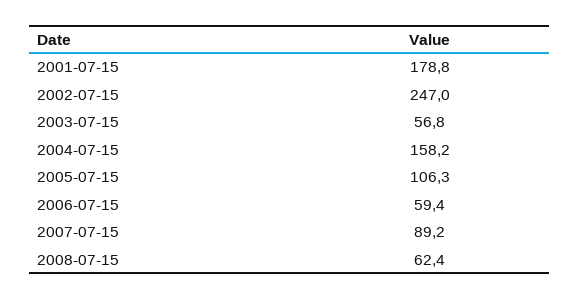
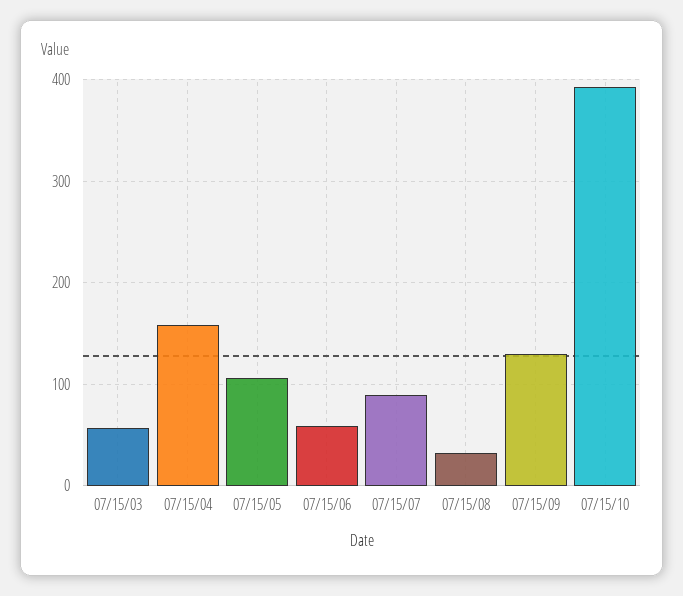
2001-07-15: 178.8 -> none
2002-07-15: 247 -> none
2008-07-15: 62.4 -> 30
07/15/09: none -> 130
07/15/10: none -> 390

